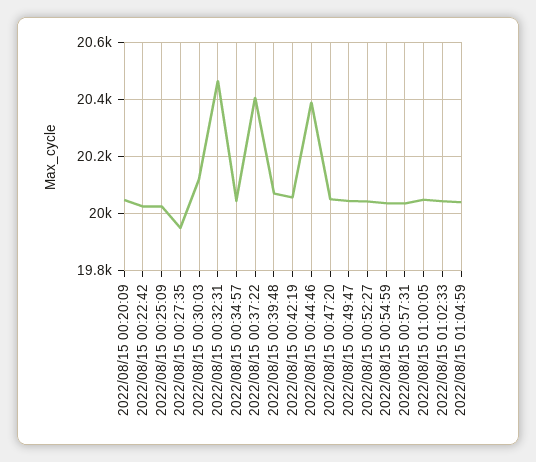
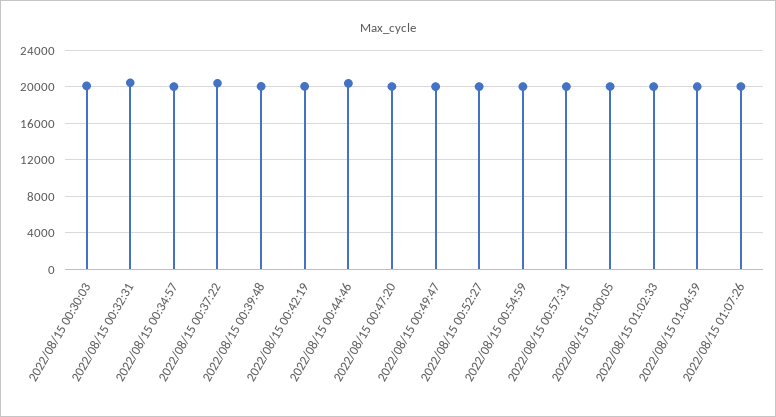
2022/08/15 00:20:09: 20050 -> none
2022/08/15 00:22:42: 20025 -> none
2022/08/15 00:25:09: 20025 -> none
2022/08/15 00:27:35: 19950 -> none
2022/08/15 01:07:26: none -> 20000

